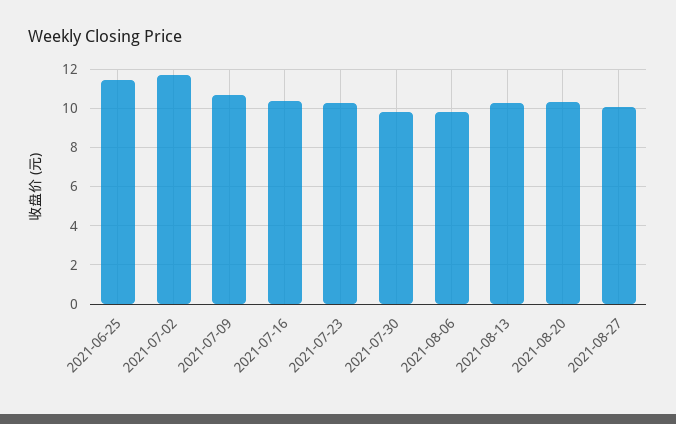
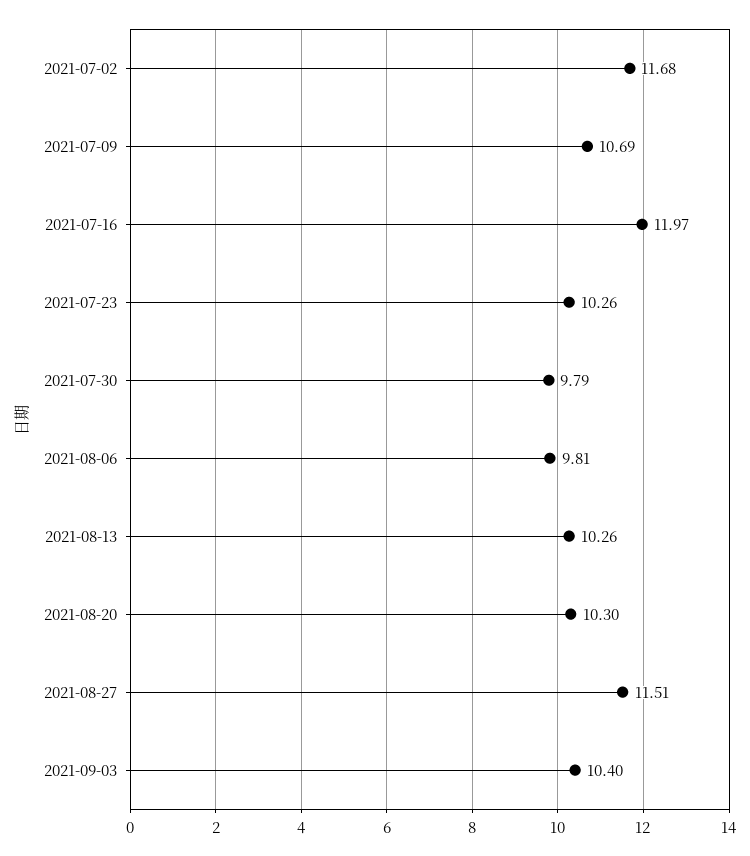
2021-06-25: 11.5 -> none
2021-07-16: 10.5 -> 11.97
2021-08-27: 10 -> 11.51
2021-09-03: none -> 10.4

